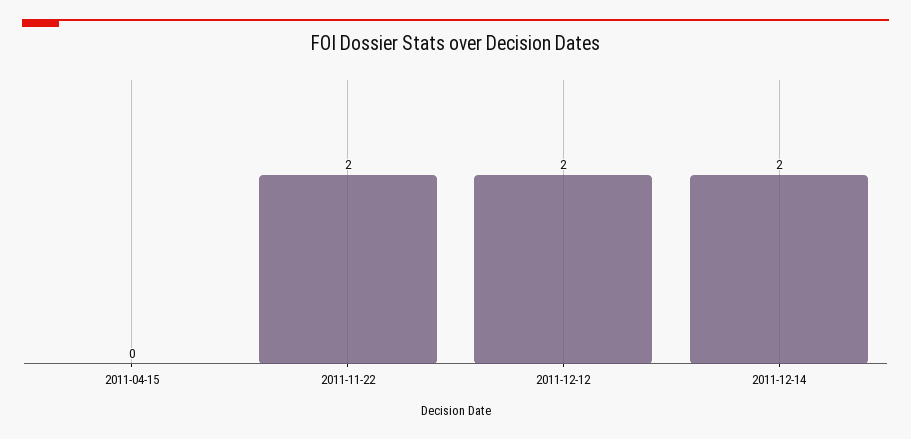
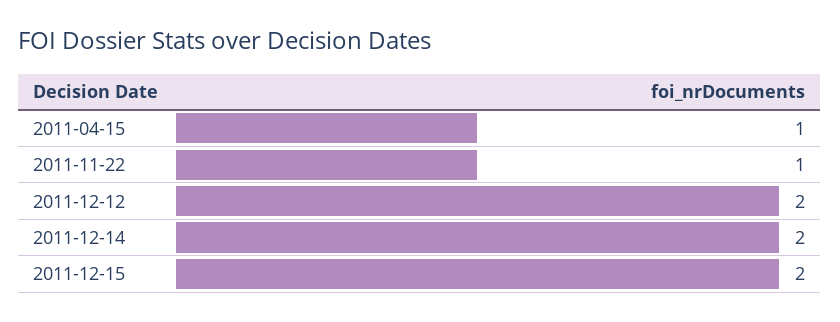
2011-04-15: 0 -> 1
2011-11-22: 2 -> 1
2011-12-15: none -> 2

